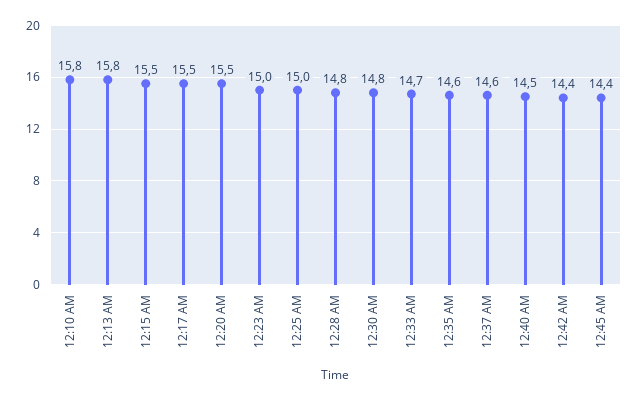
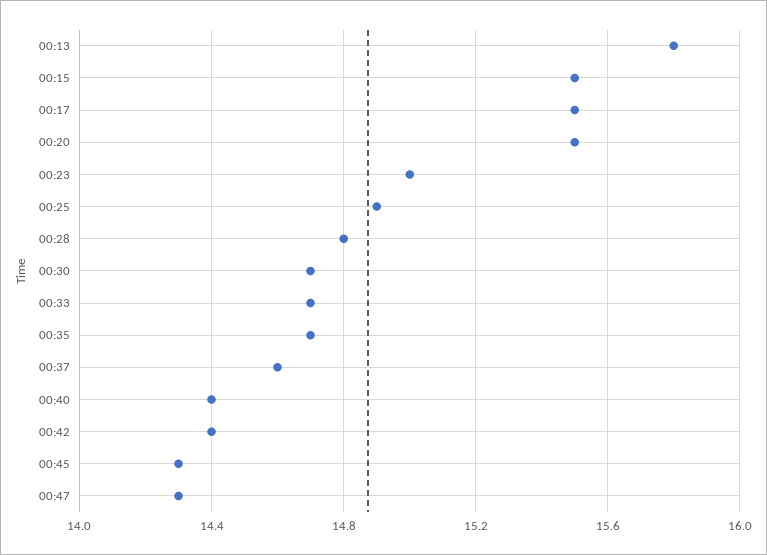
12:10 AM: 15.8 -> none
12:25 AM: 15 -> 14.9
12:30 AM: 14.8 -> 14.7
12:35 AM: 14.6 -> 14.7
12:40 AM: 14.5 -> 14.4
12:45 AM: 14.4 -> 14.3
00:47: none -> 14.3

